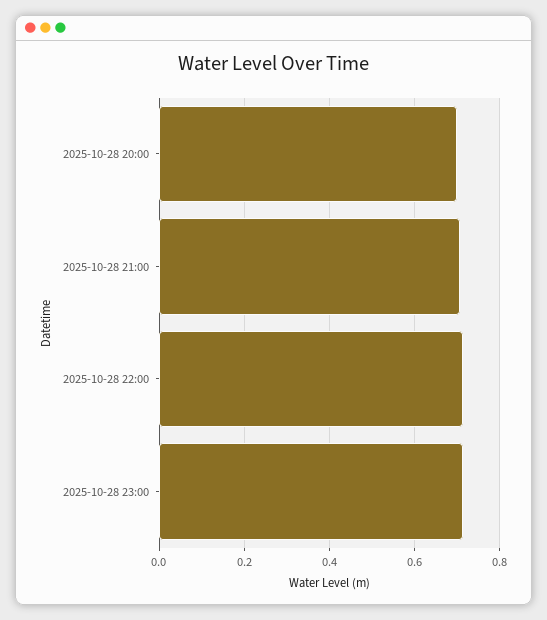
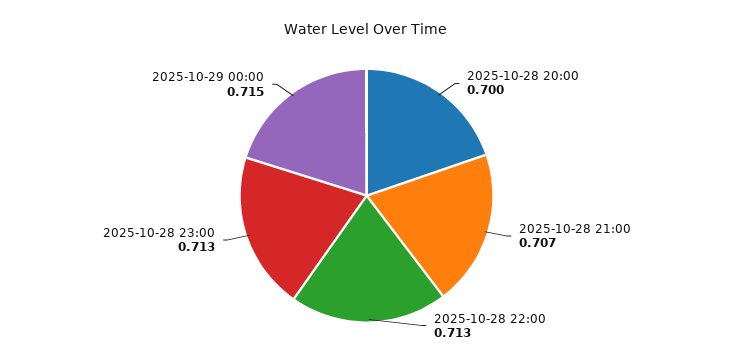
2025-10-29 00:00: none -> 0.715

